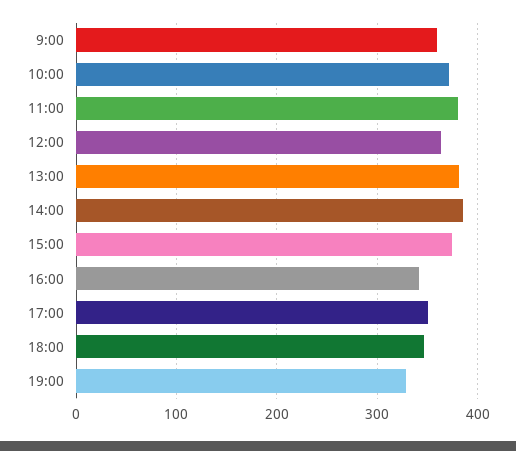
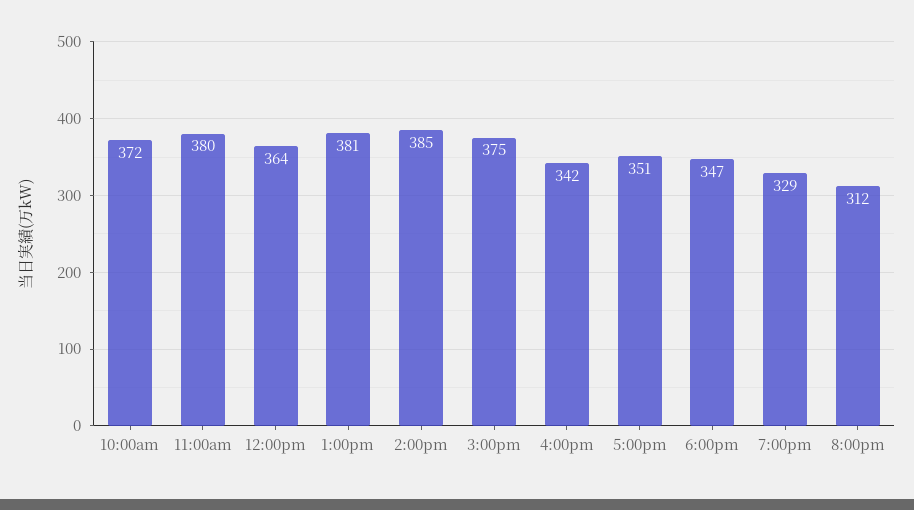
9:00: 360 -> none
8:00pm: none -> 312

